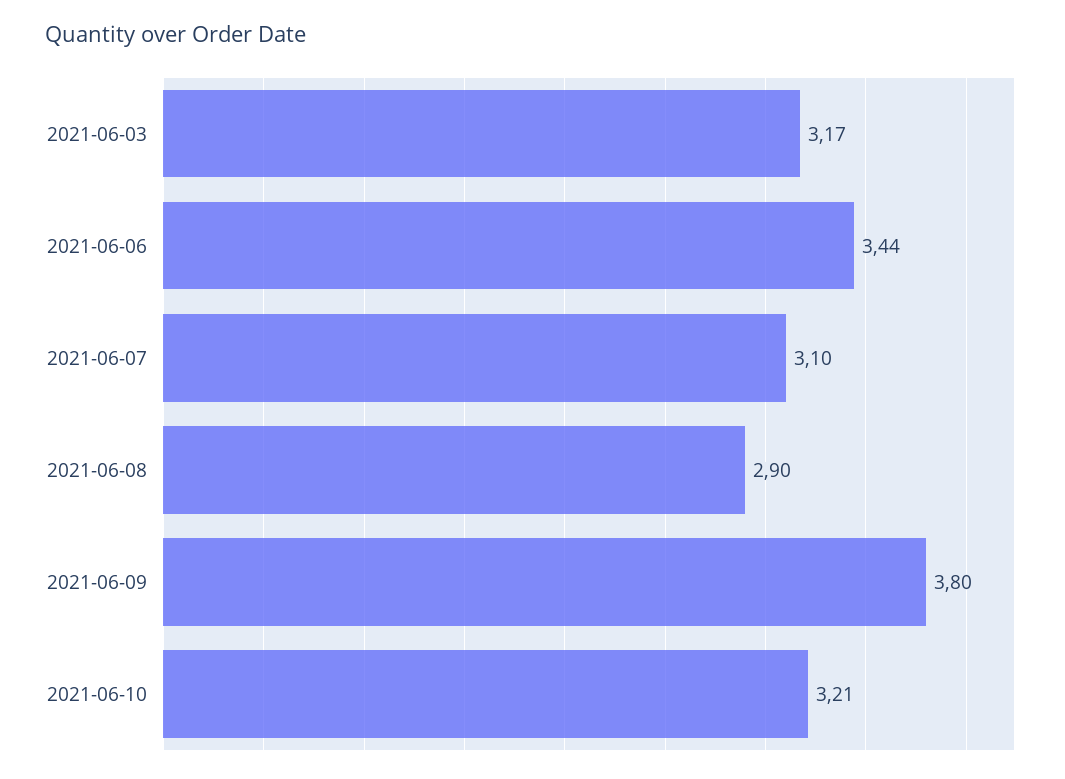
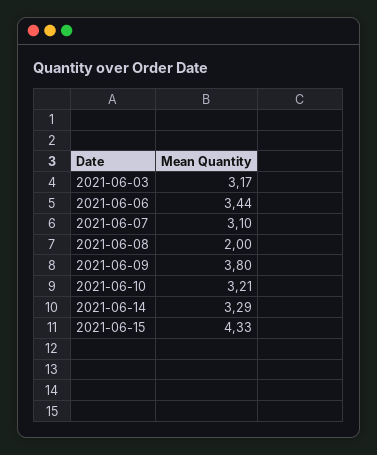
2021-06-08: 2.9 -> 2
2021-06-14: none -> 3.29
2021-06-15: none -> 4.33

